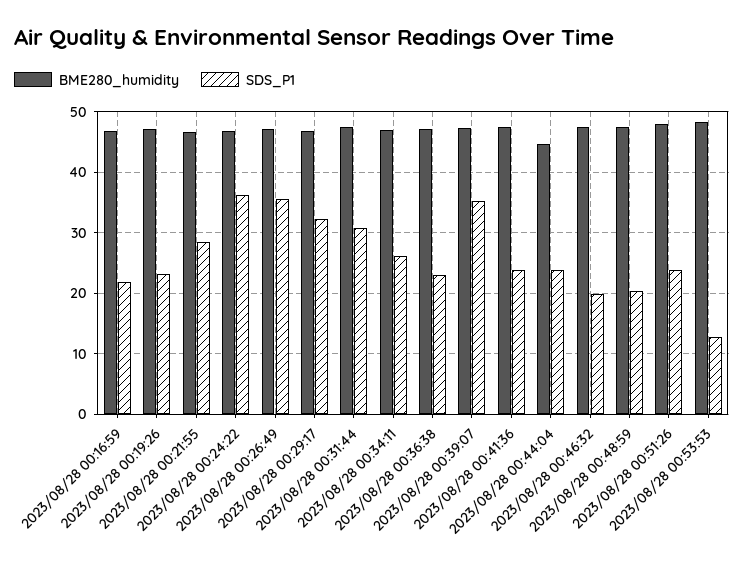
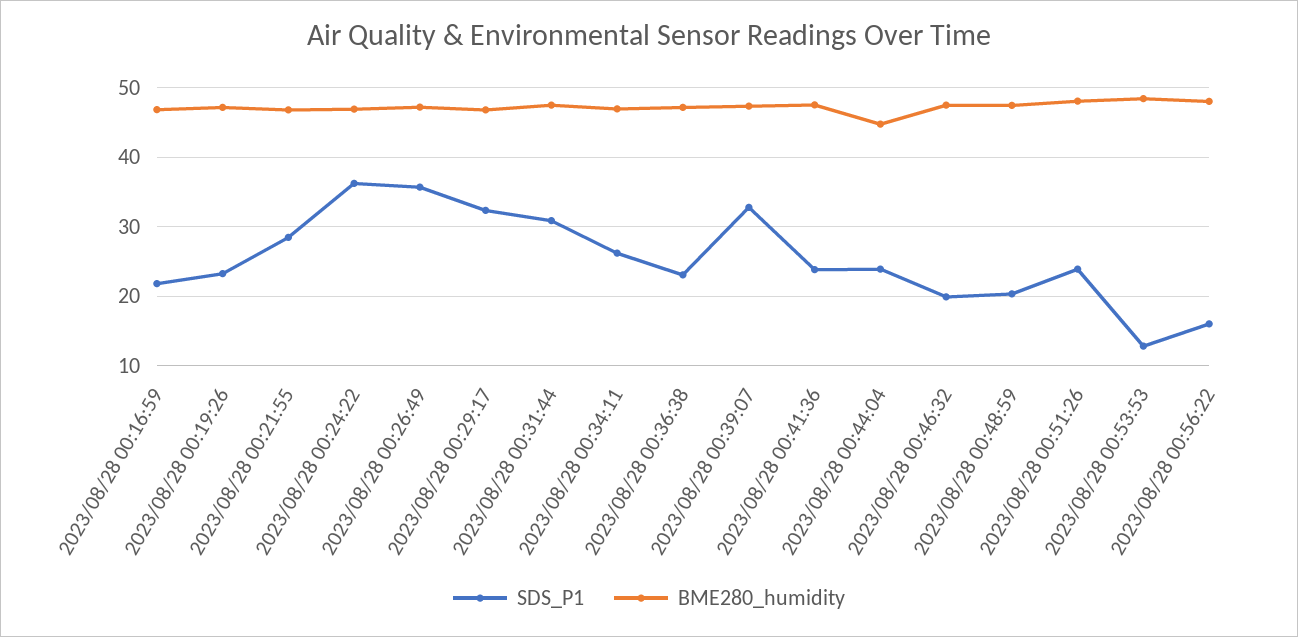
SDS_P1, 2023/08/28 00:39:07: 35 -> 33
SDS_P1, 2023/08/28 00:56:22: none -> 16
BME280_humidity, 2023/08/28 00:56:22: none -> 48

